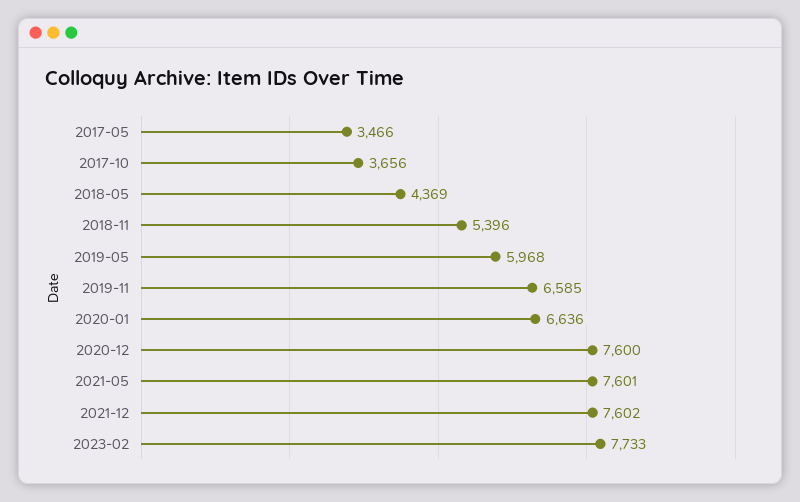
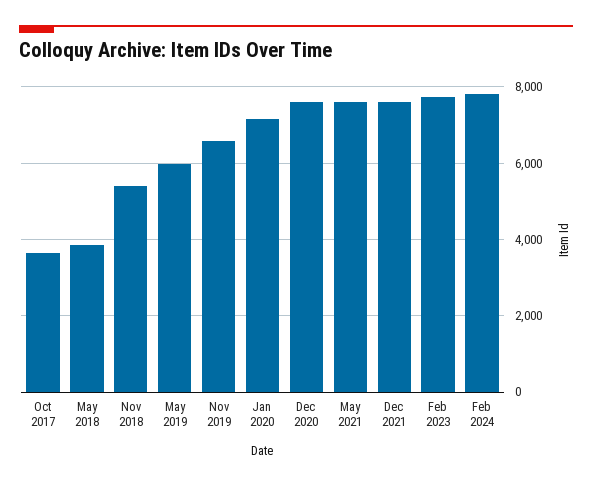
2017-05: 3466 -> none
2018-05: 4369 -> 3800
2020-01: 6636 -> 7200
Feb 2024: none -> 7800

